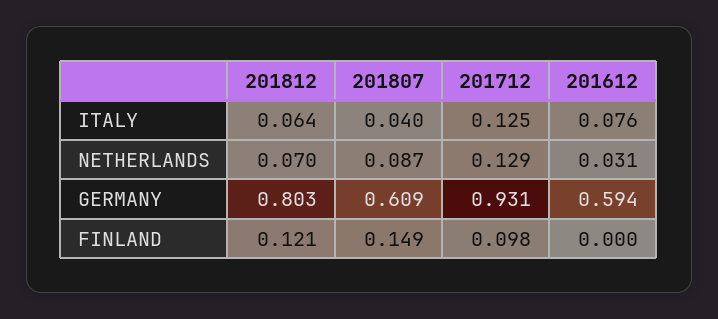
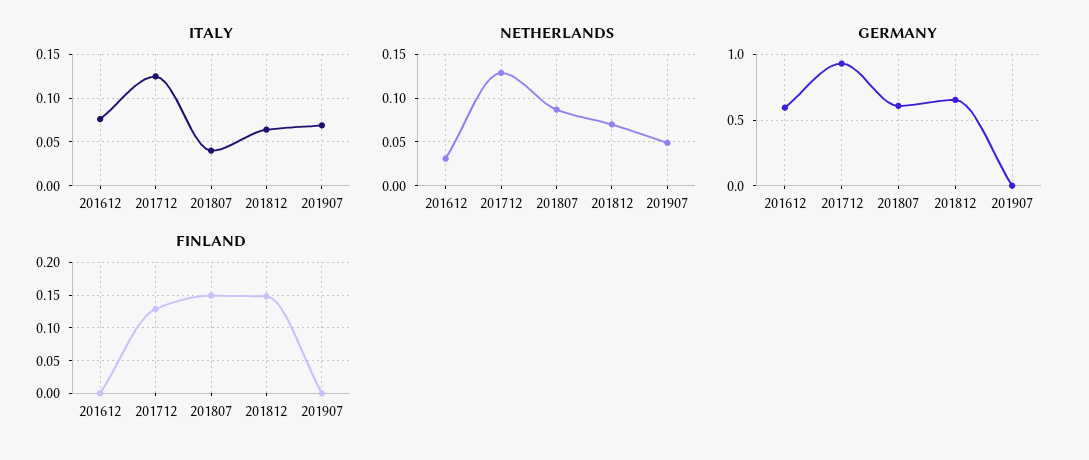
GERMANY, 201812: 0.803 -> 0.65
FINLAND, 201812: 0.121 -> 0.15
FINLAND, 201712: 0.098 -> 0.13
ITALY, 201907: none -> 0.07
NETHERLANDS, 201907: none -> 0.05
GERMANY, 201907: none -> 0
FINLAND, 201907: none -> 0

